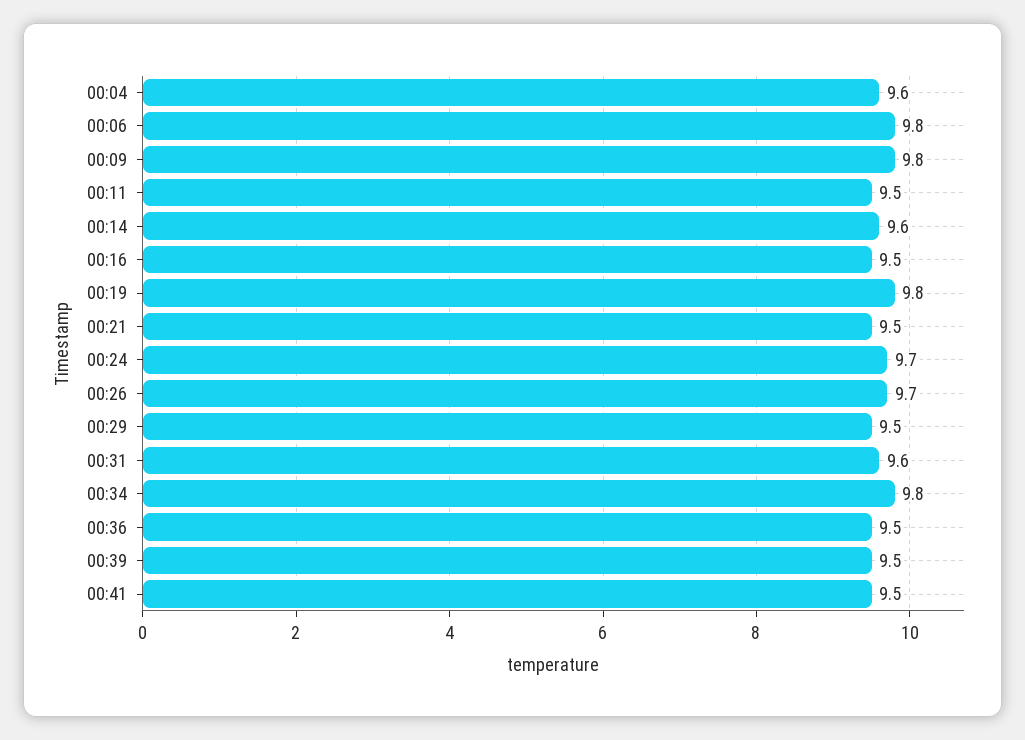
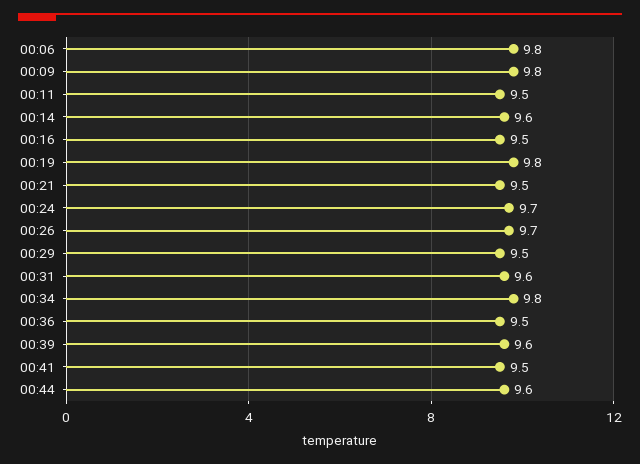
00:04: 9.6 -> none
00:39: 9.5 -> 9.6
00:44: none -> 9.6

